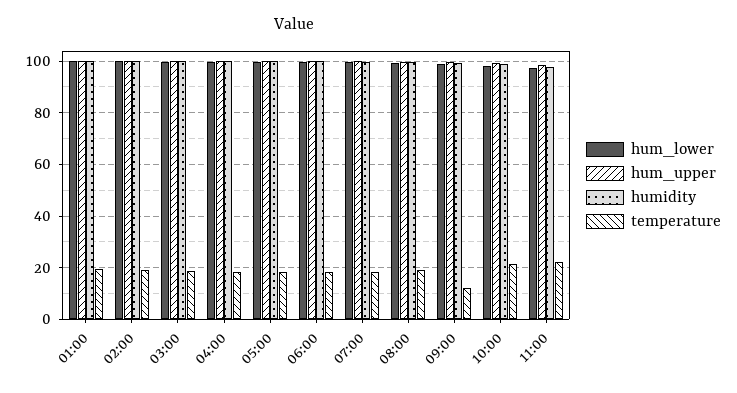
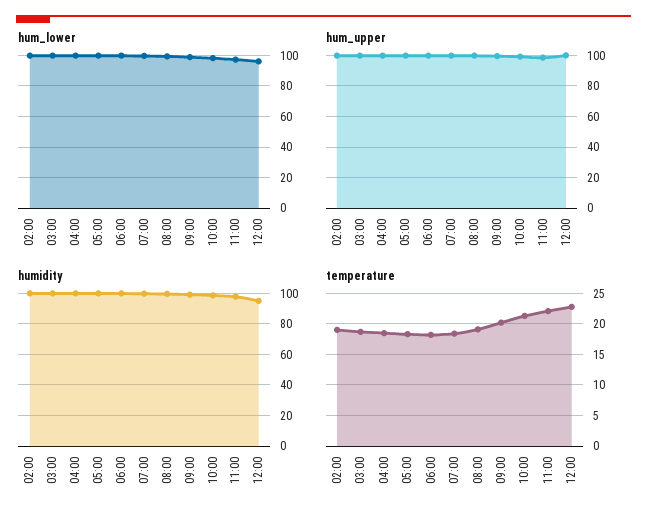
hum_lower, 01:00: 100 -> none
hum_upper, 01:00: 100 -> none
humidity, 01:00: 100 -> none
temperature, 01:00: 20 -> none
temperature, 09:00: 12.5 -> 20
hum_lower, 12:00: none -> 95
hum_upper, 12:00: none -> 100
humidity, 12:00: none -> 95
temperature, 12:00: none -> 23

